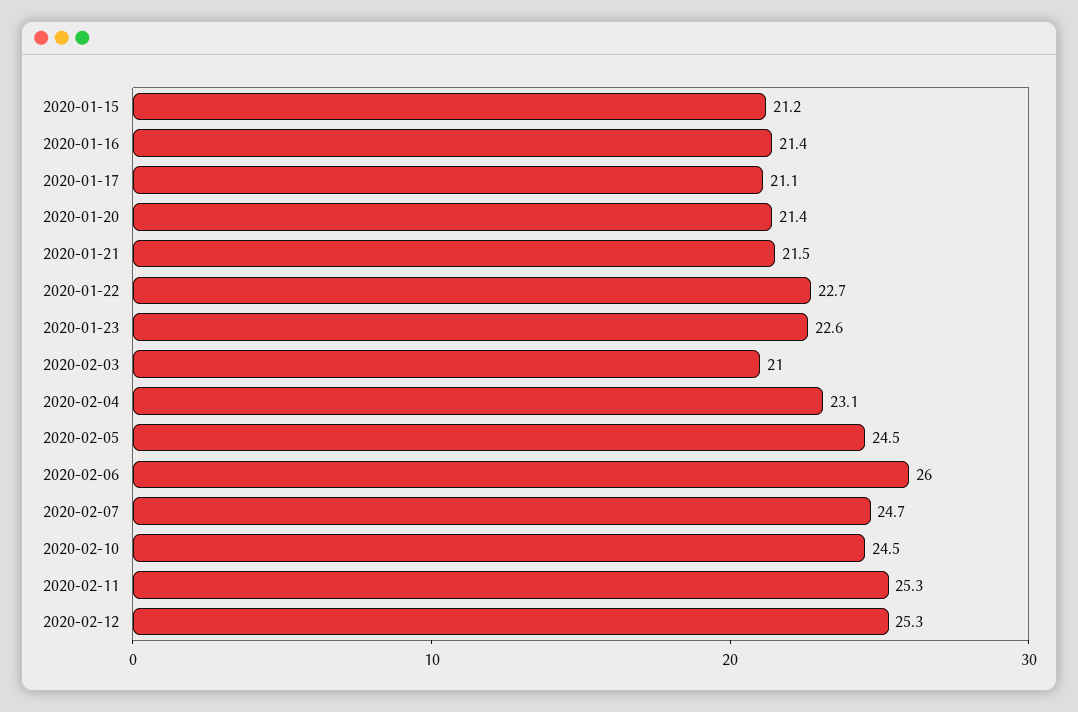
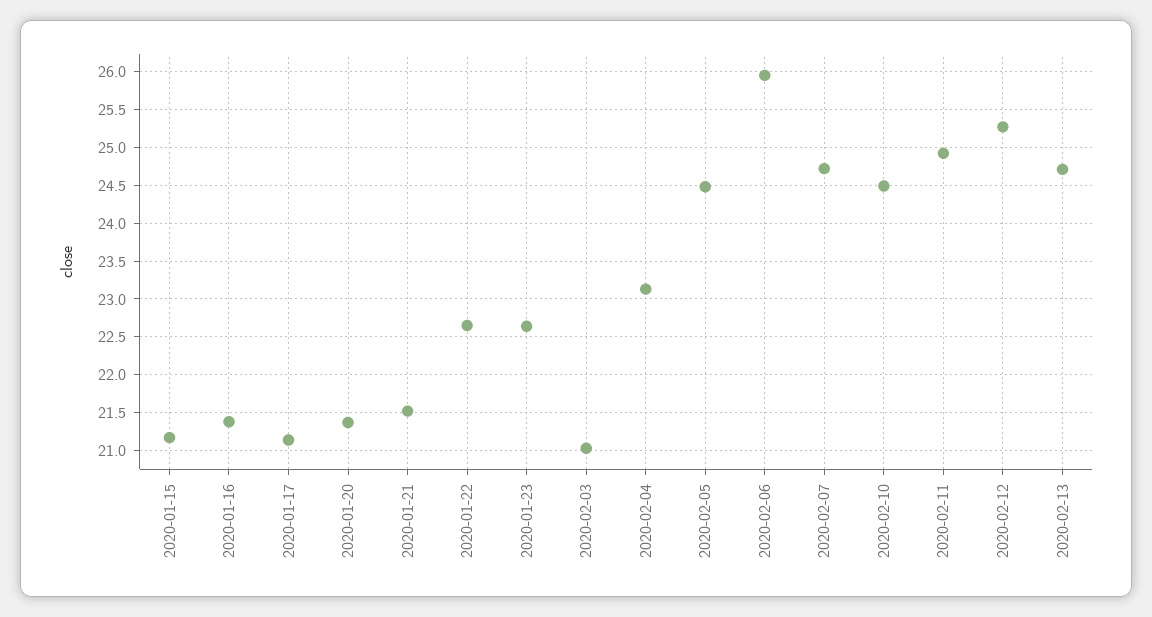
2020-02-11: 25.3 -> 24.9
2020-02-13: none -> 24.7

